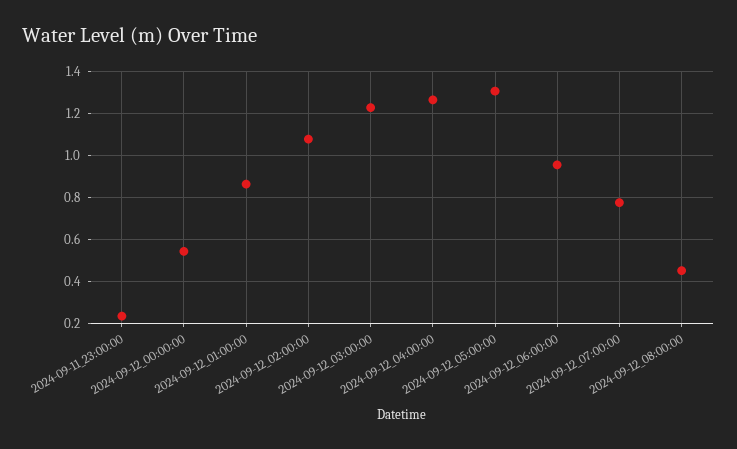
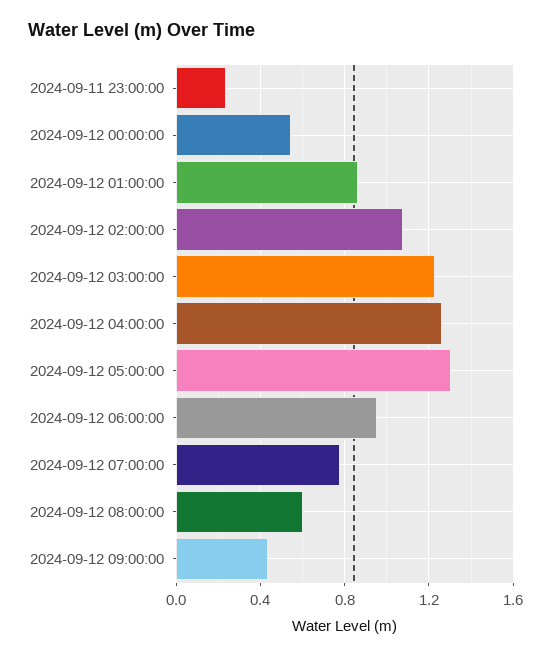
2024-09-12_08:00:00: 0.45 -> 0.6
2024-09-12 09:00:00: none -> 0.45

